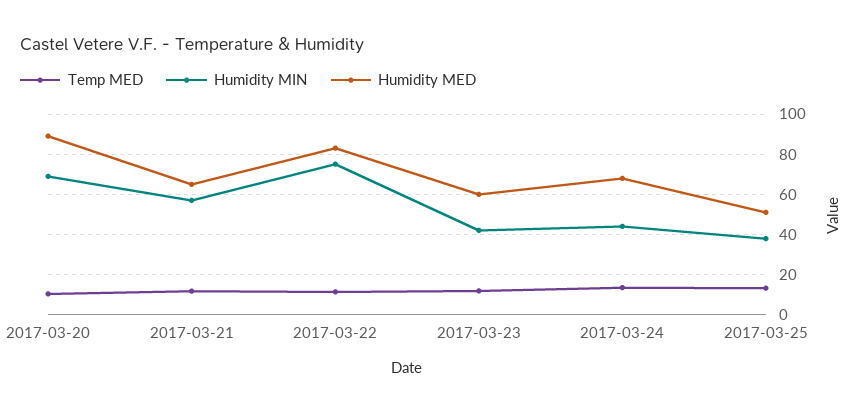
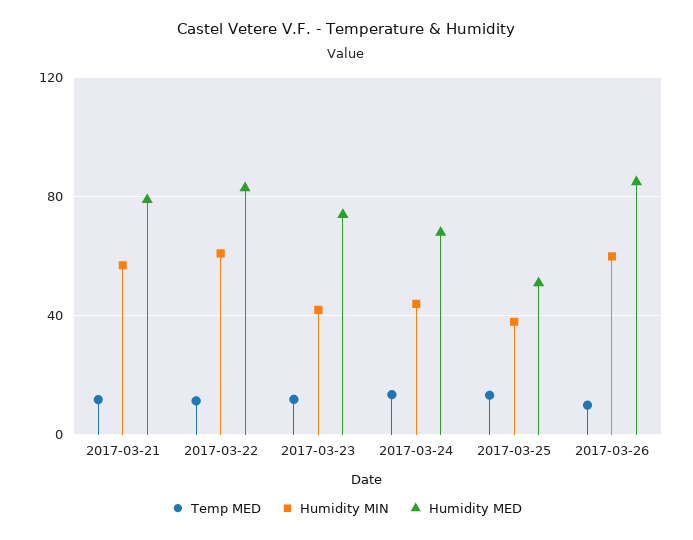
Temp MED, 2017-03-20: 10 -> none
Humidity MIN, 2017-03-20: 70 -> none
Humidity MED, 2017-03-20: 90 -> none
Humidity MED, 2017-03-21: 65 -> 80
Humidity MIN, 2017-03-22: 75 -> 60
Humidity MED, 2017-03-23: 60 -> 75
Temp MED, 2017-03-26: none -> 10
Humidity MIN, 2017-03-26: none -> 60
Humidity MED, 2017-03-26: none -> 85

